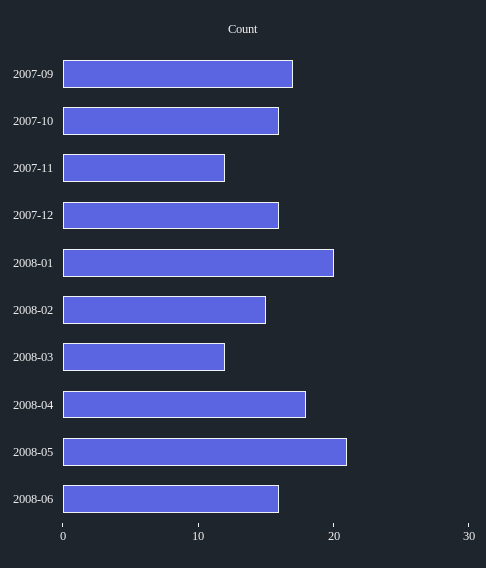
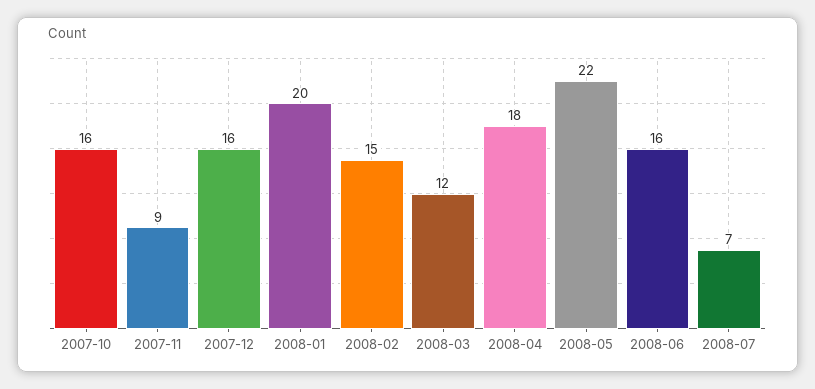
2007-09: 17 -> none
2007-11: 12 -> 9
2008-05: 21 -> 22
2008-07: none -> 7

